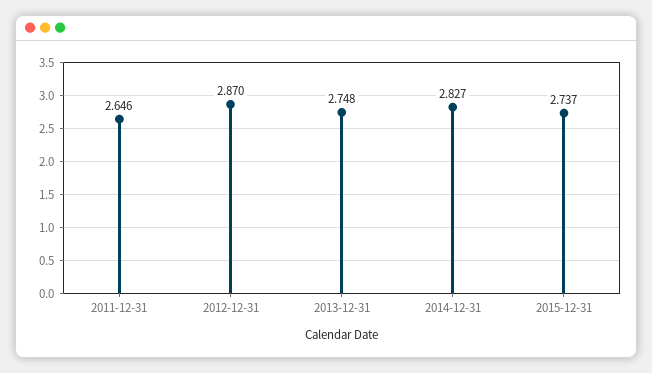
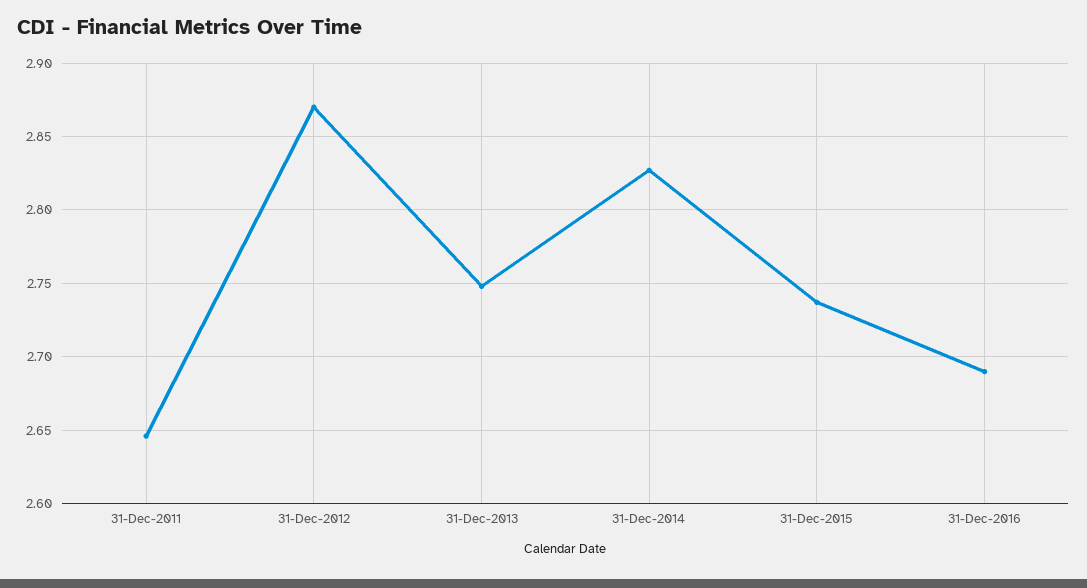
31-Dec-2016: none -> 2.69

